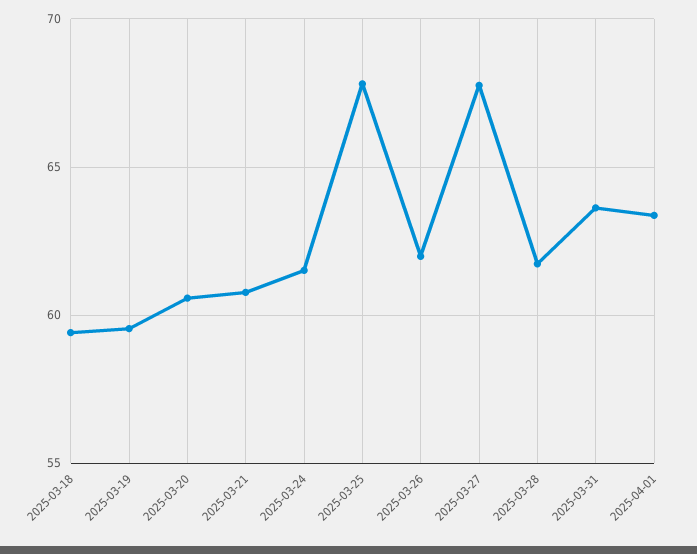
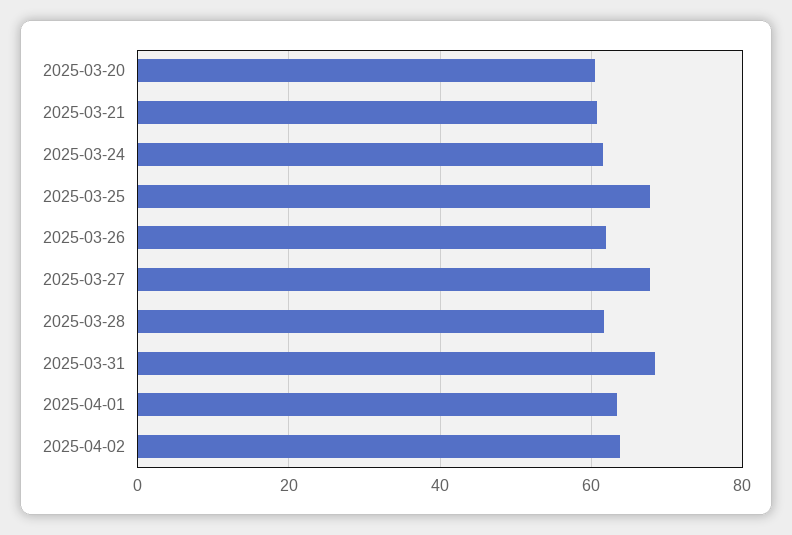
2025-03-18: 59.5 -> none
2025-03-19: 59.5 -> none
2025-03-31: 63.5 -> 68
2025-04-02: none -> 64

